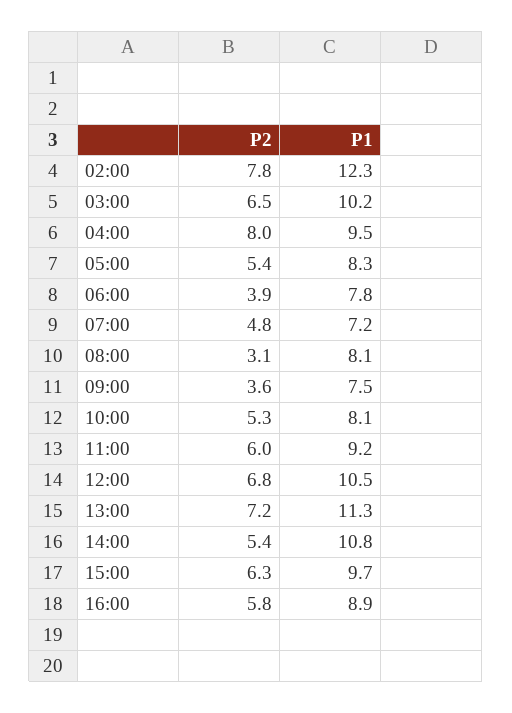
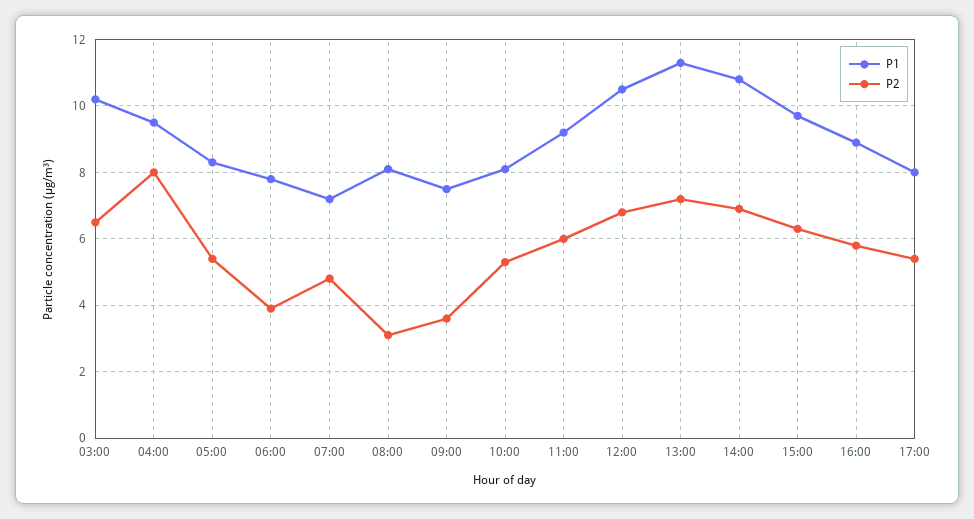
P2, 02:00: 7.8 -> none
P1, 02:00: 12.3 -> none
P2, 14:00: 5.4 -> 7
P1, 17:00: none -> 8
P2, 17:00: none -> 5.5

